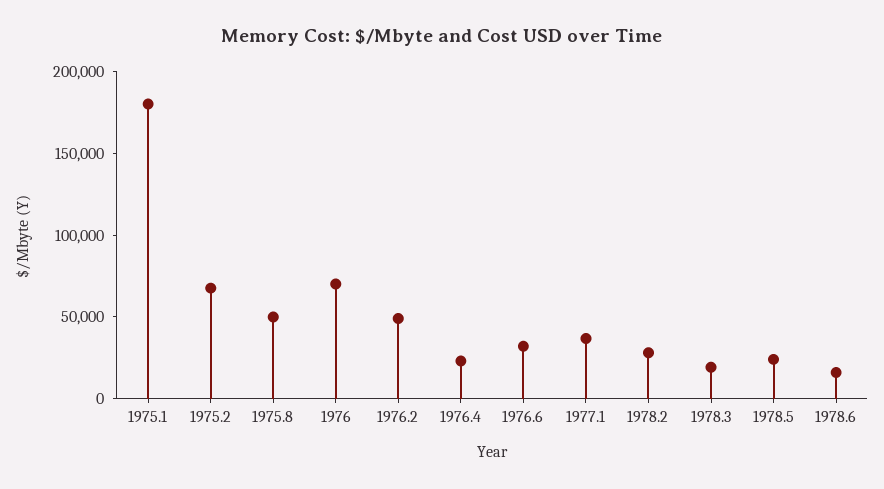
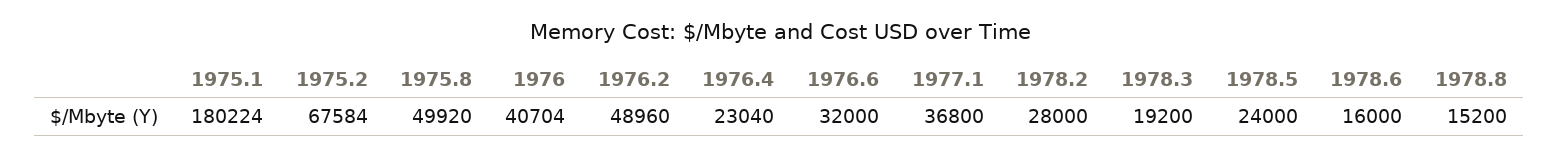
1976: 70000 -> 40704
1978.8: none -> 15200

